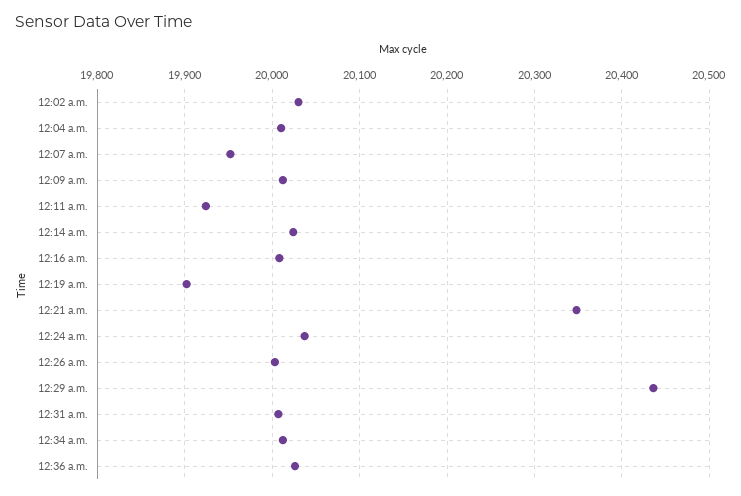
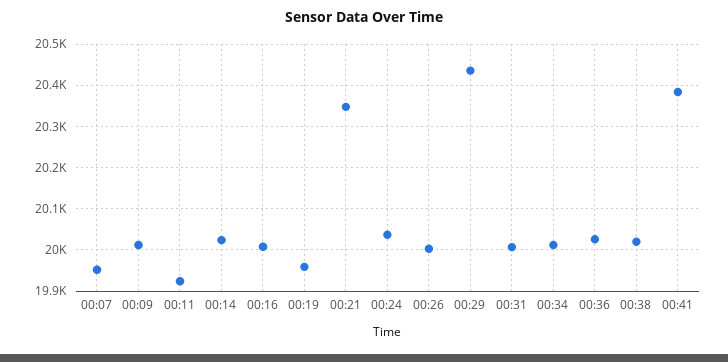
12:02 a.m.: 20030 -> none
12:04 a.m.: 20010 -> none
12:19 a.m.: 19900 -> 19960
00:38: none -> 20020
00:41: none -> 20380

